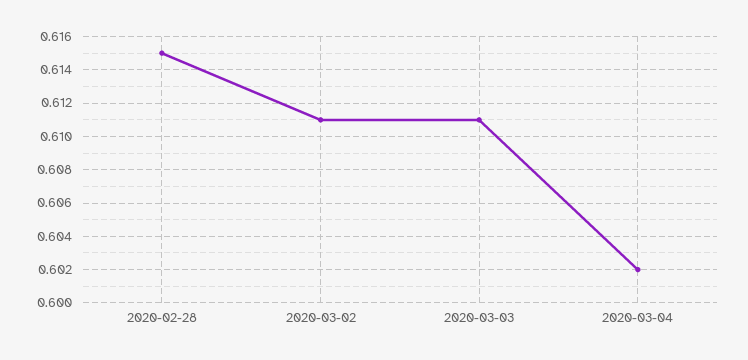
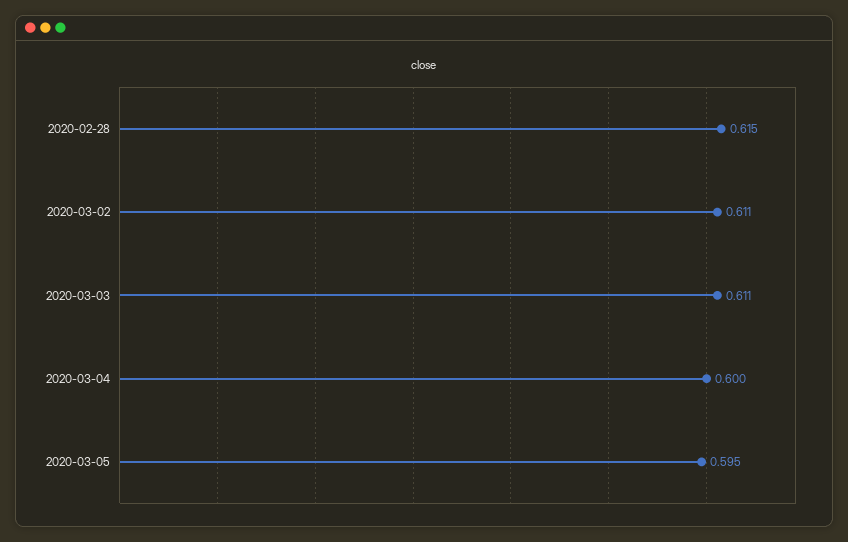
2020-03-04: 0.602 -> 0.6
2020-03-05: none -> 0.595

